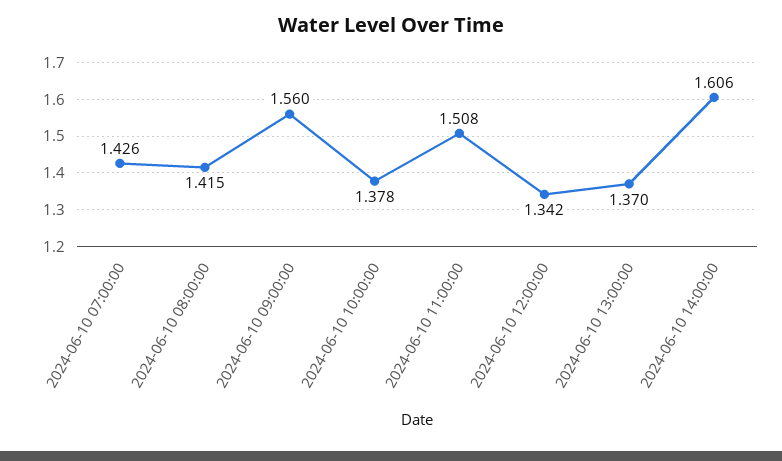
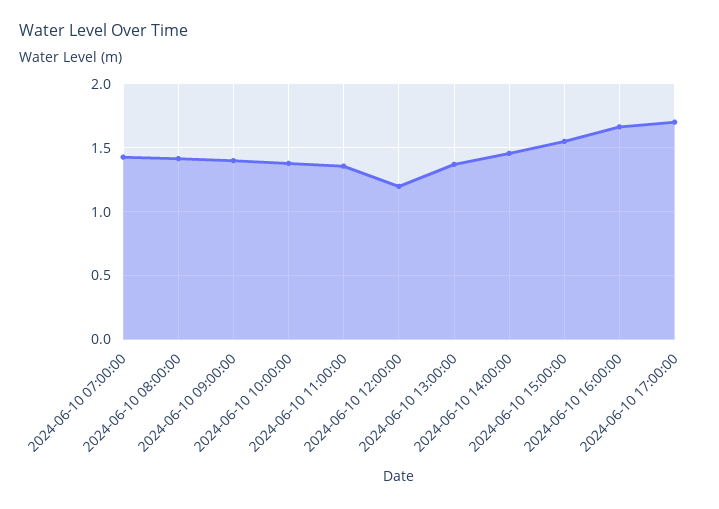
2024-06-10 09:00:00: 1.56 -> 1.4
2024-06-10 11:00:00: 1.508 -> 1.35
2024-06-10 12:00:00: 1.342 -> 1.2
2024-06-10 14:00:00: 1.606 -> 1.45
2024-06-10 15:00:00: none -> 1.55
2024-06-10 16:00:00: none -> 1.65
2024-06-10 17:00:00: none -> 1.7

